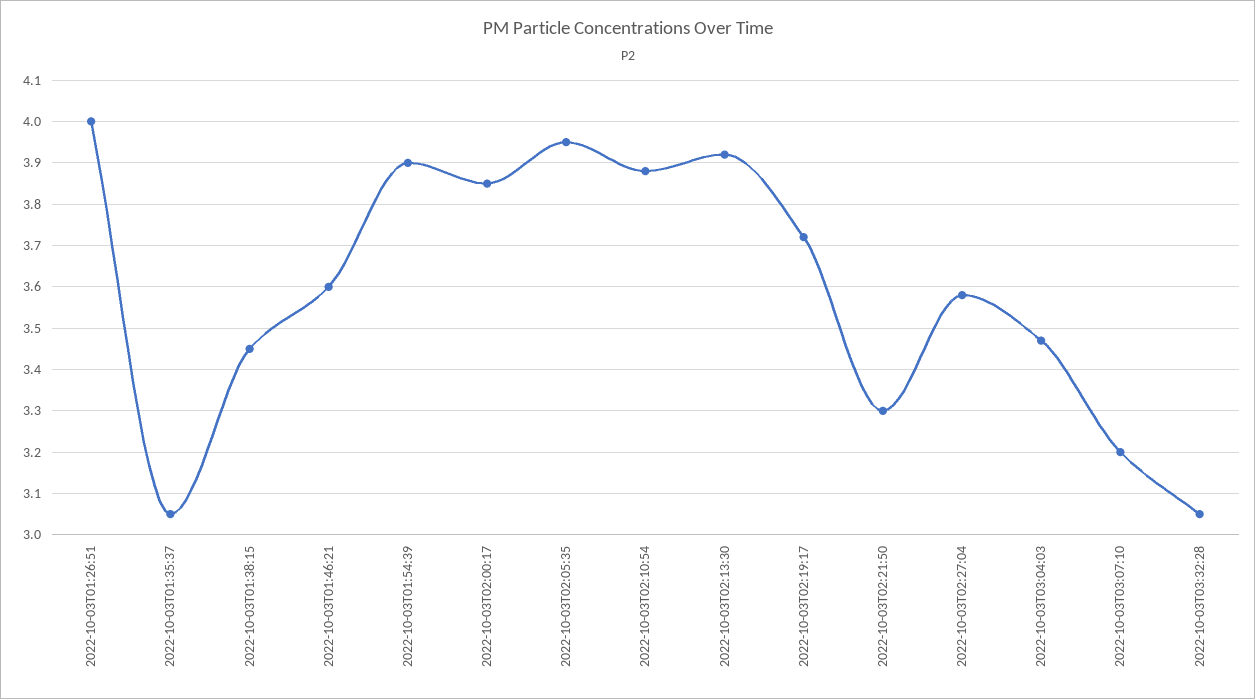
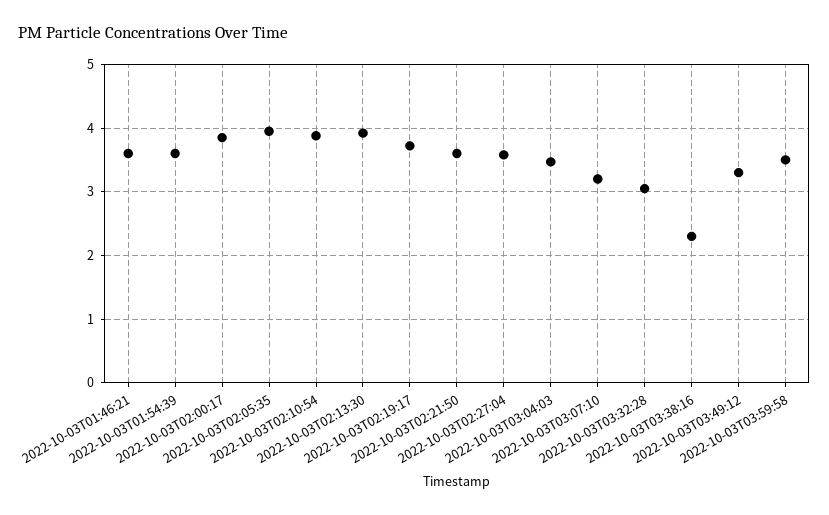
2022-10-03T01:26:51: 4 -> none
2022-10-03T01:35:37: 3.05 -> none
2022-10-03T01:38:15: 3.45 -> none
2022-10-03T01:54:39: 3.9 -> 3.6
2022-10-03T02:21:50: 3.3 -> 3.6
2022-10-03T03:38:16: none -> 2.3
2022-10-03T03:49:12: none -> 3.3
2022-10-03T03:59:58: none -> 3.5

